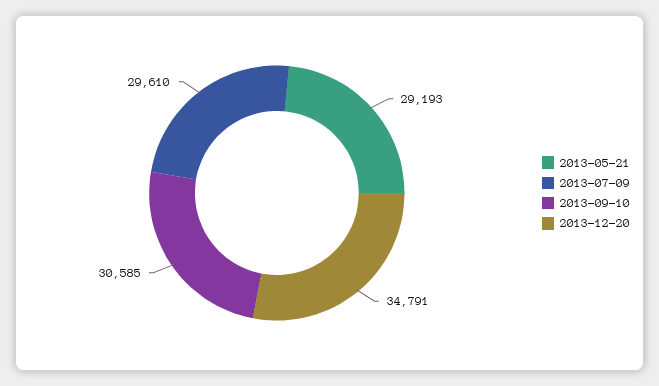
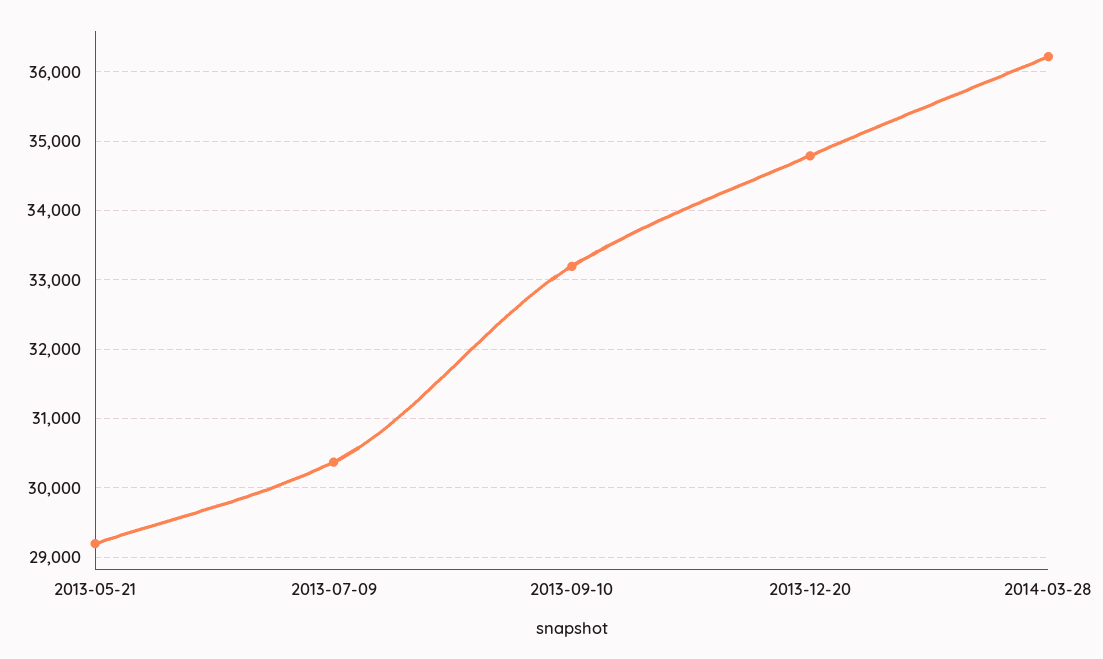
2013-07-09: 29610 -> 30400
2013-09-10: 30585 -> 33200
2014-03-28: none -> 36200

